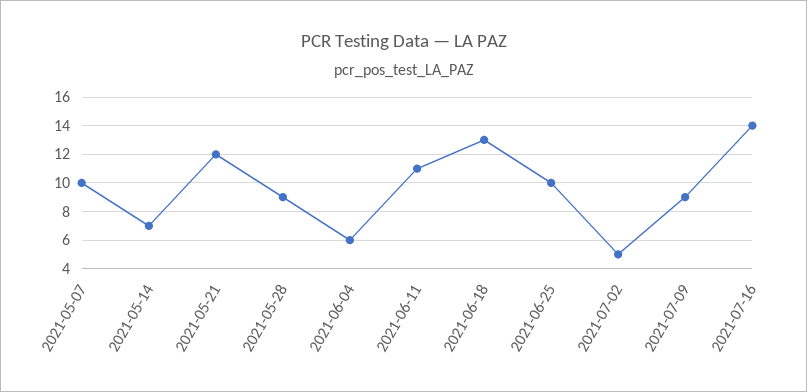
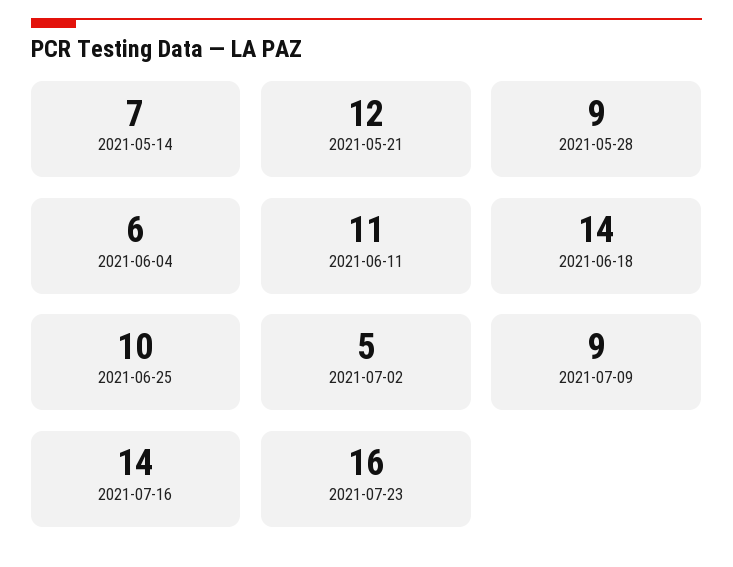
2021-05-07: 10 -> none
2021-06-18: 13 -> 14
2021-07-23: none -> 16

